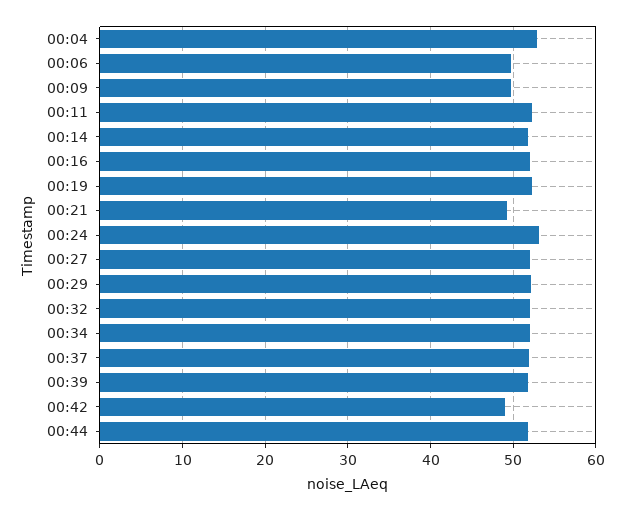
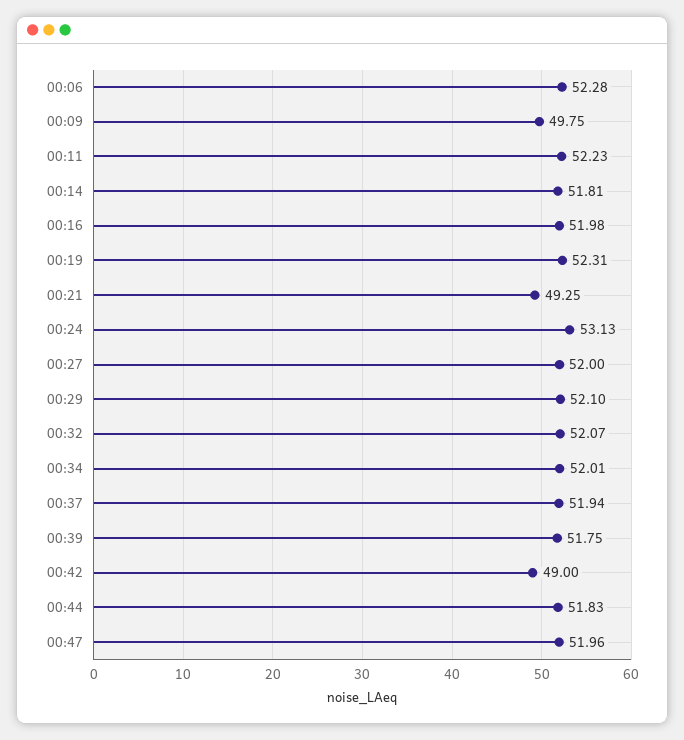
00:04: 53 -> none
00:06: 50 -> 52.28
00:47: none -> 51.96

